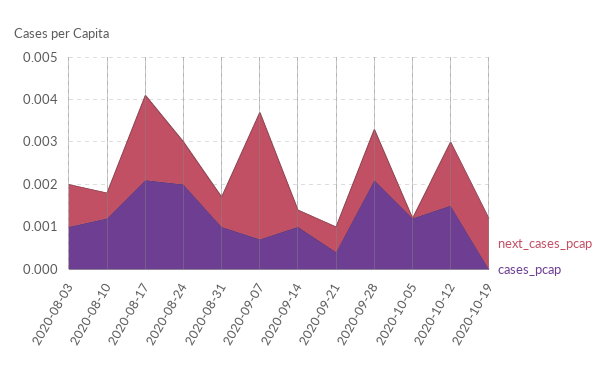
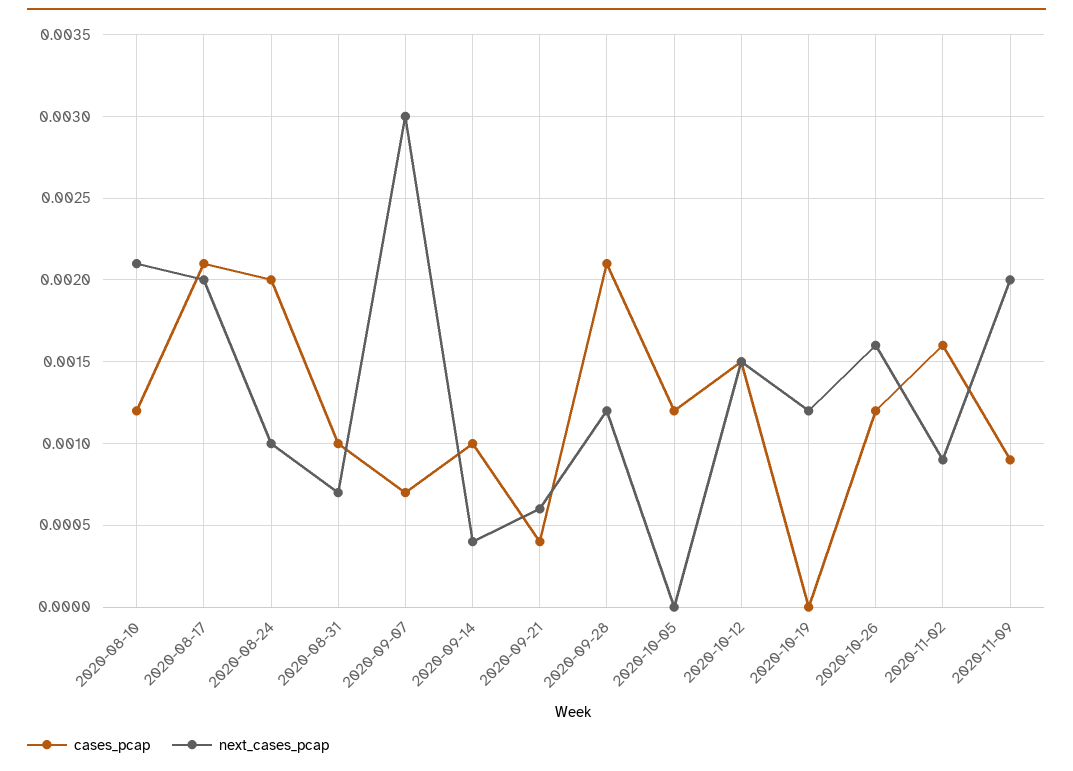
next_cases_pcap, 2020-08-03: 0.001 -> none
cases_pcap, 2020-08-03: 0.001 -> none
next_cases_pcap, 2020-08-10: 0.0005 -> 0.0021
cases_pcap, 2020-10-26: none -> 0.0012
next_cases_pcap, 2020-10-26: none -> 0.0016
cases_pcap, 2020-11-02: none -> 0.0016
next_cases_pcap, 2020-11-02: none -> 0.0009
cases_pcap, 2020-11-09: none -> 0.0009
next_cases_pcap, 2020-11-09: none -> 0.002

